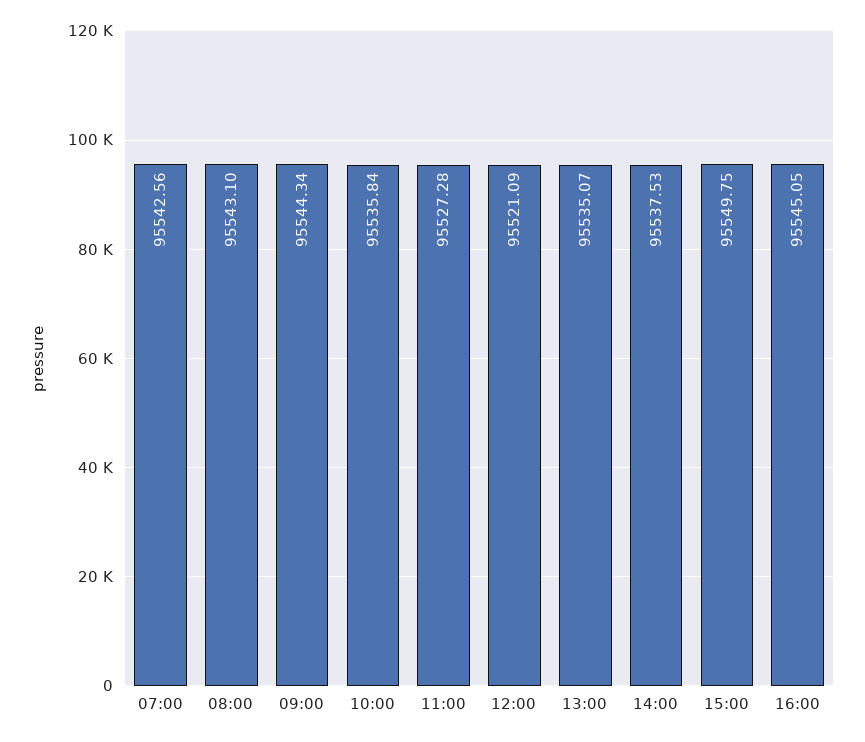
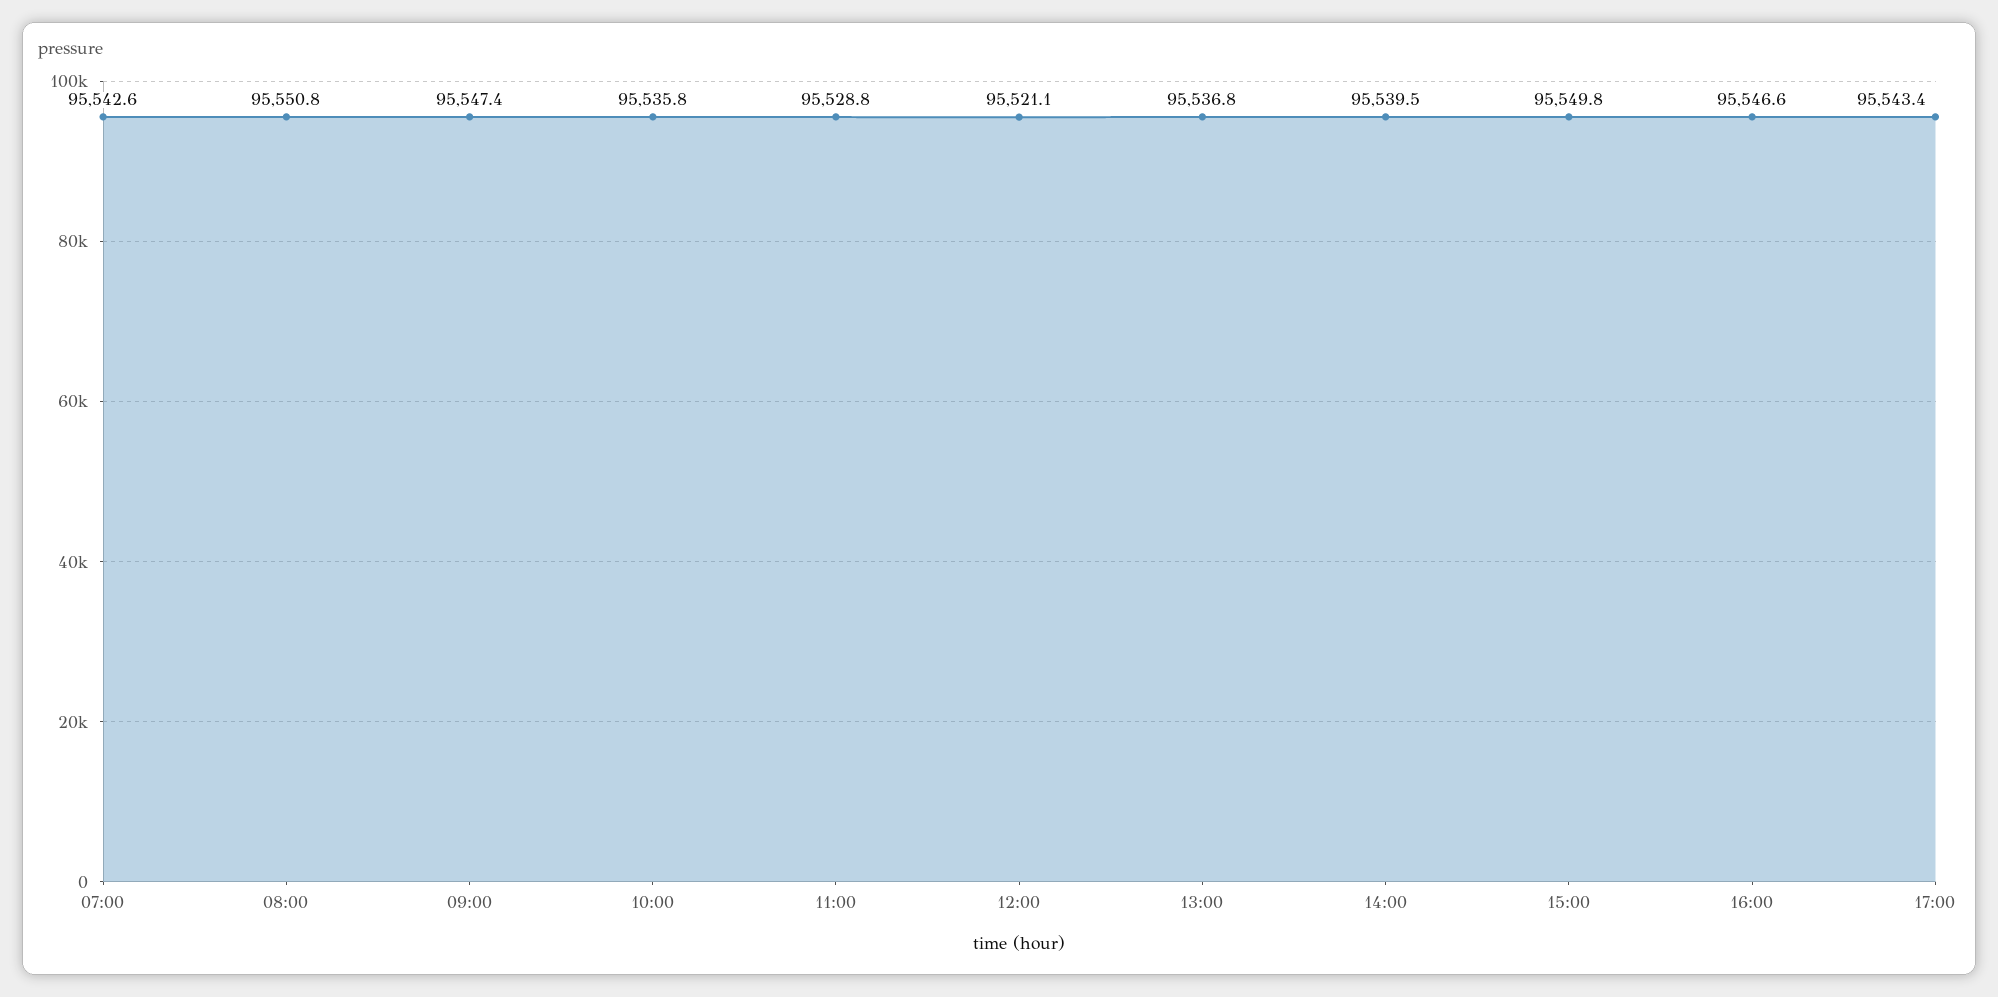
08:00: 95543.1 -> 95550.8
09:00: 95544.34 -> 95547.4
11:00: 95527.28 -> 95528.8
13:00: 95535.07 -> 95536.8
14:00: 95537.53 -> 95539.5
16:00: 95545.05 -> 95546.6
17:00: none -> 95543.4

